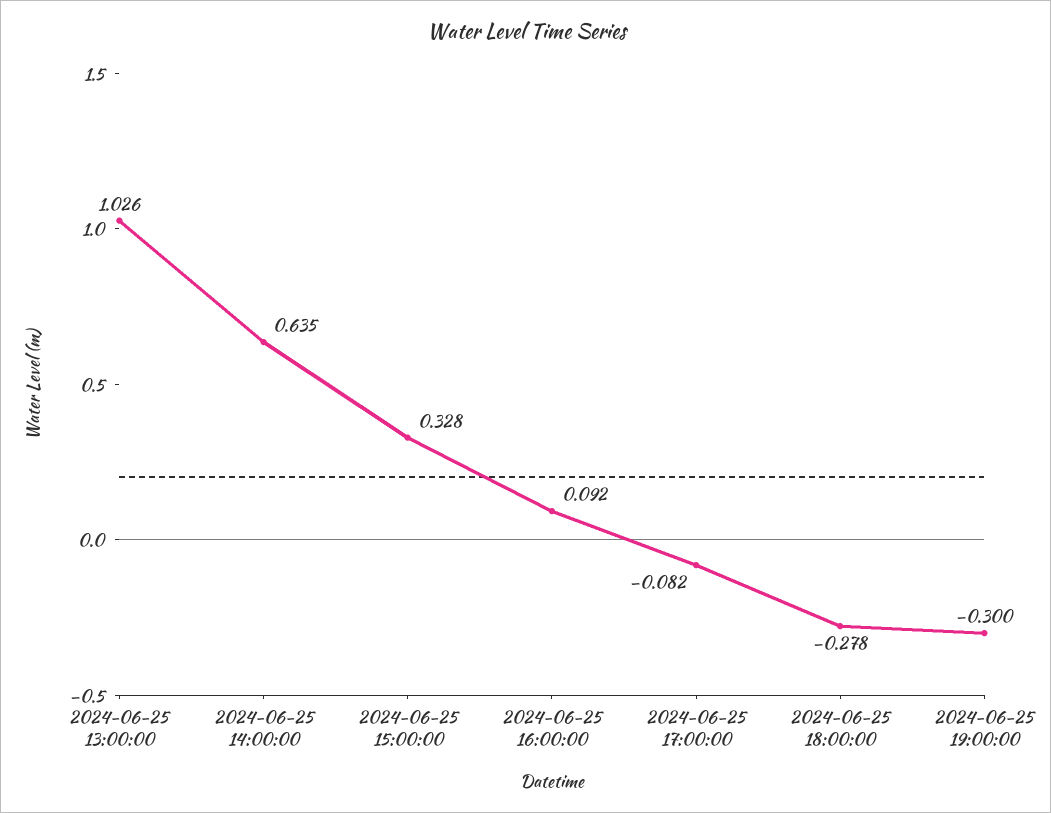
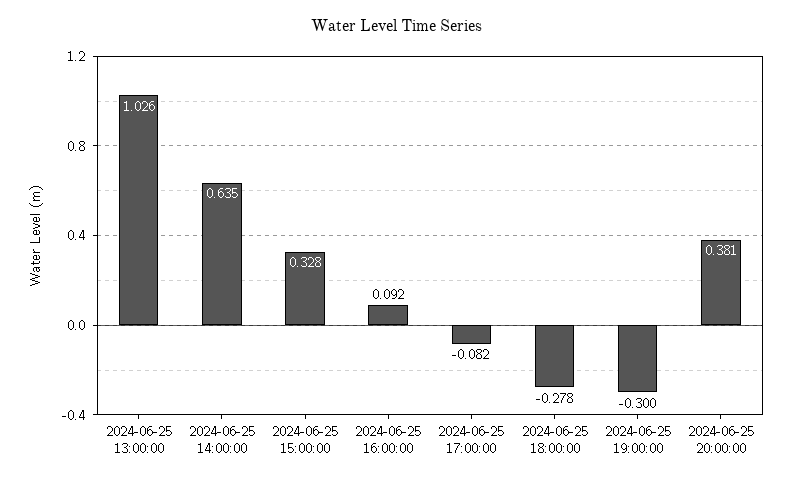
2024-06-25 20:00:00: none -> 0.381

